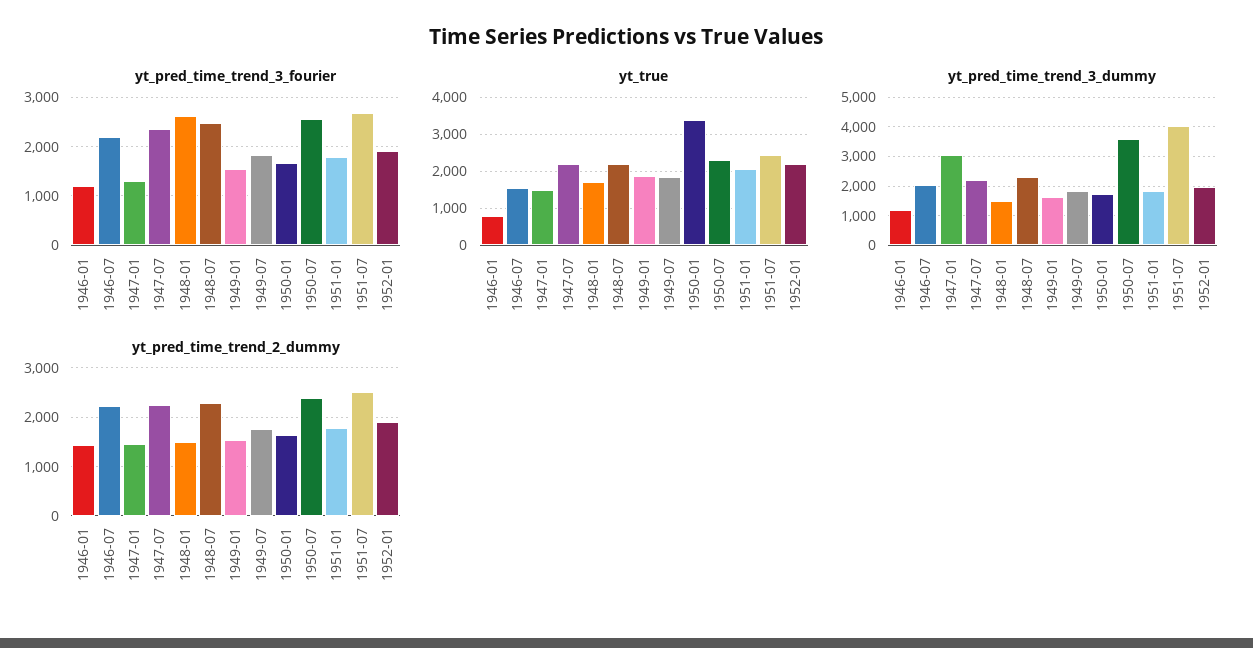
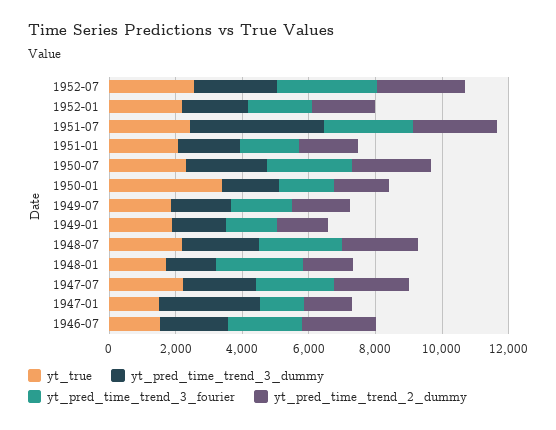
yt_pred_time_trend_3_fourier, 1946-01: 1200 -> none
yt_true, 1946-01: 800 -> none
yt_pred_time_trend_3_dummy, 1946-01: 1250 -> none
yt_pred_time_trend_3_dummy, 1950-07: 3500 -> 2500
yt_pred_time_trend_2_dummy, 1946-01: 1400 -> none
yt_true, 1952-07: none -> 2500
yt_pred_time_trend_3_dummy, 1952-07: none -> 2500
yt_pred_time_trend_3_fourier, 1952-07: none -> 3000
yt_pred_time_trend_2_dummy, 1952-07: none -> 2500

